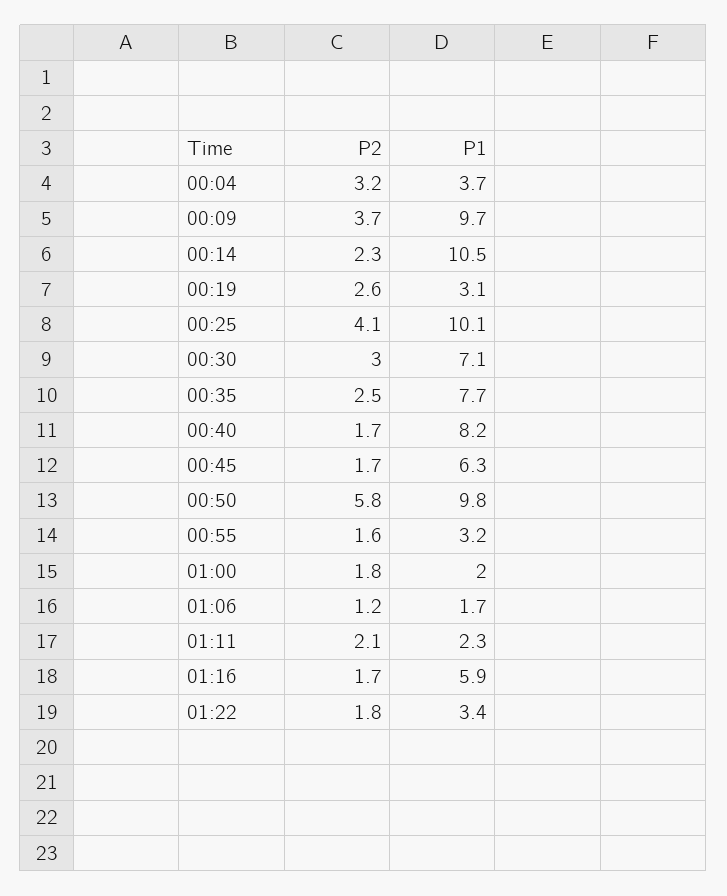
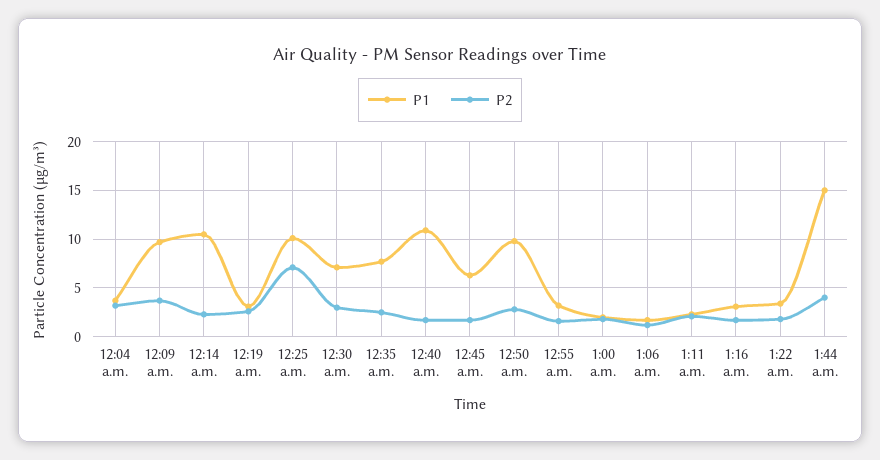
P2, 00:25: 4.1 -> 7
P1, 00:40: 8.2 -> 11
P2, 00:50: 5.8 -> 3
P1, 01:16: 5.9 -> 3
P1, 1:44 a.m.: none -> 15
P2, 1:44 a.m.: none -> 4

